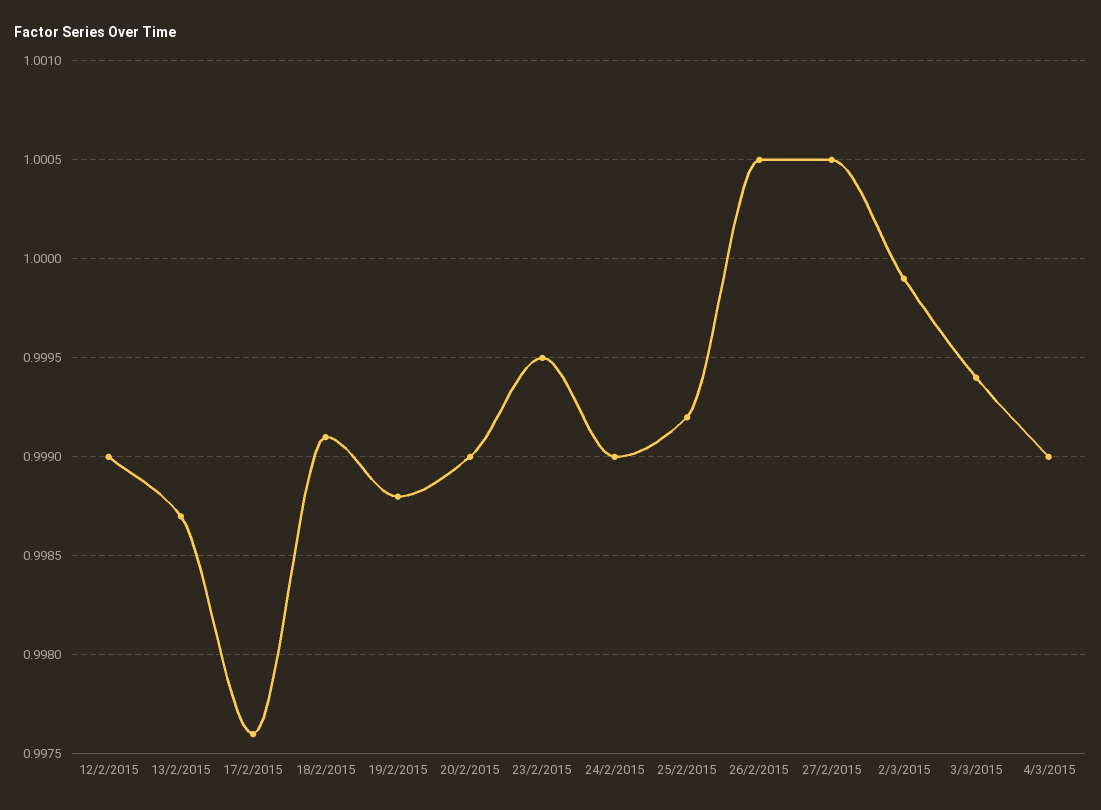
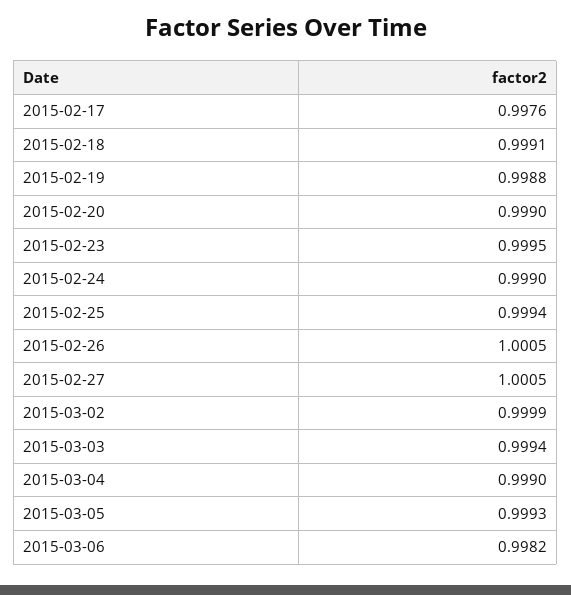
12/2/2015: 0.999 -> none
13/2/2015: 0.9987 -> none
25/2/2015: 0.9992 -> 0.9994
2015-03-05: none -> 0.9993
2015-03-06: none -> 0.9982

